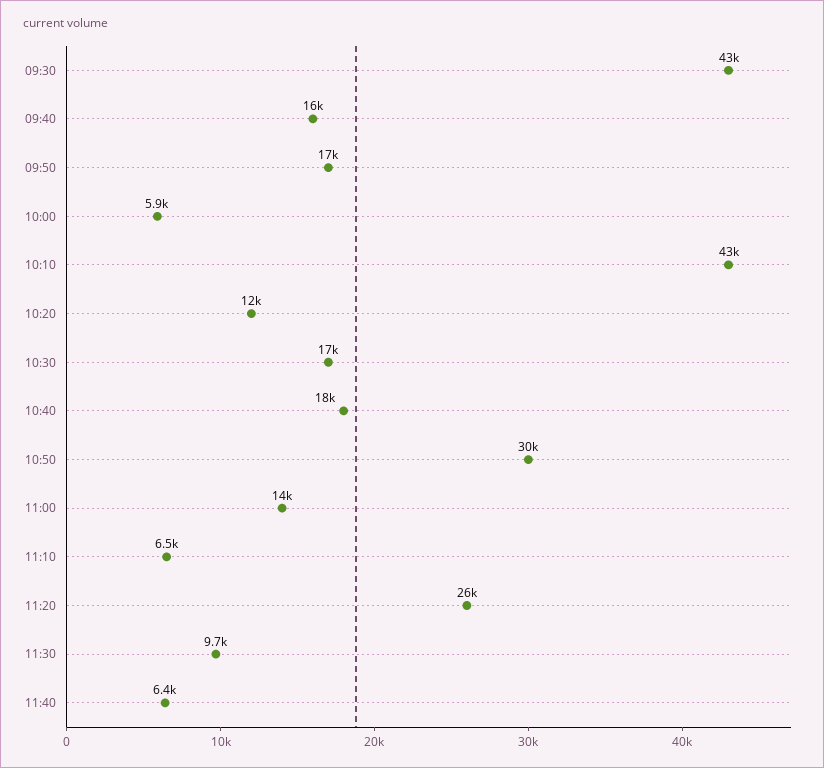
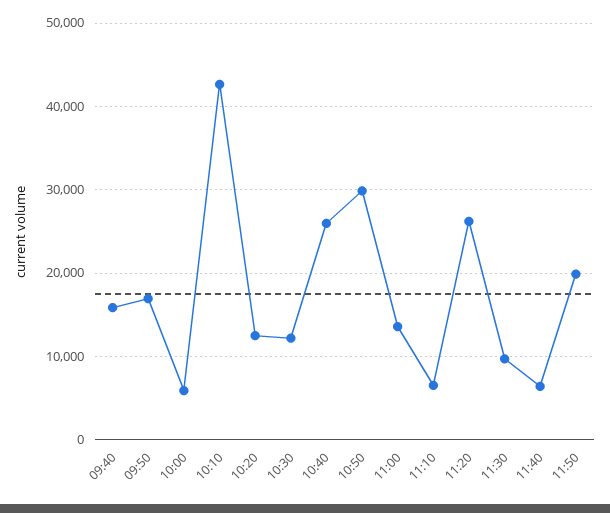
09:30: 43000 -> none
10:30: 17000 -> 12000
10:40: 18000 -> 26000
11:50: none -> 20000

